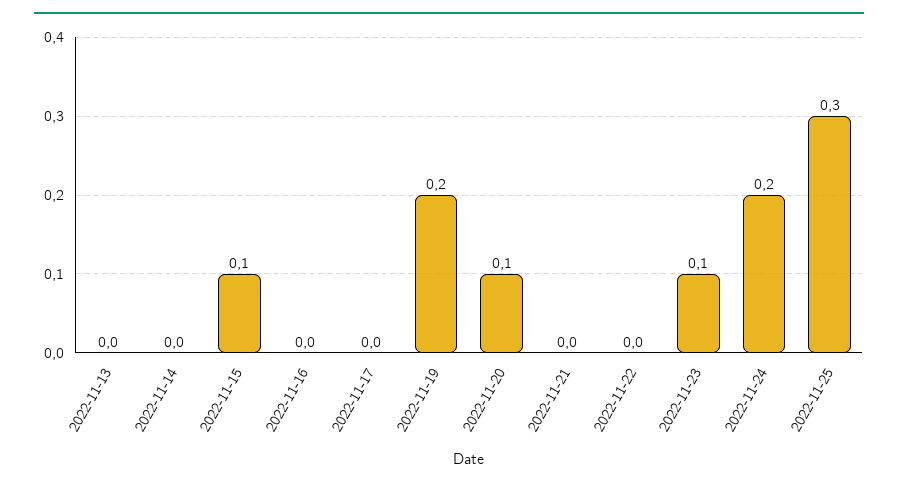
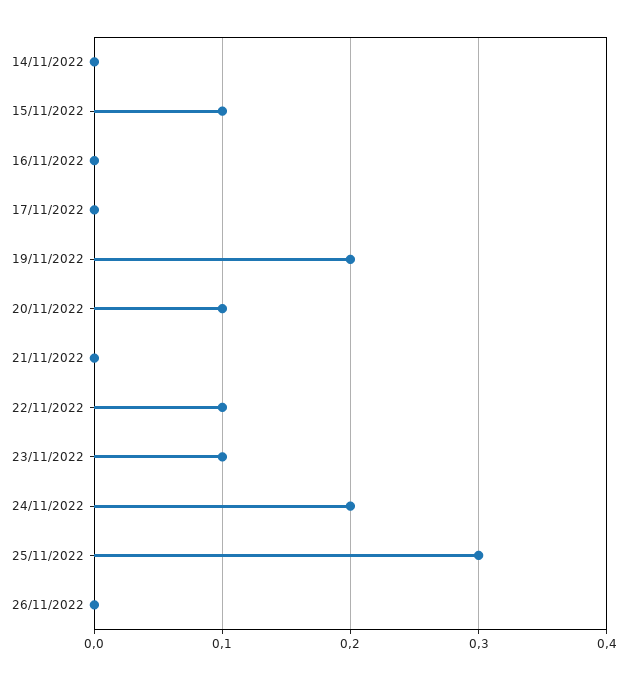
2022-11-13: 0 -> none
2022-11-22: 0 -> 0.1
26/11/2022: none -> 0

